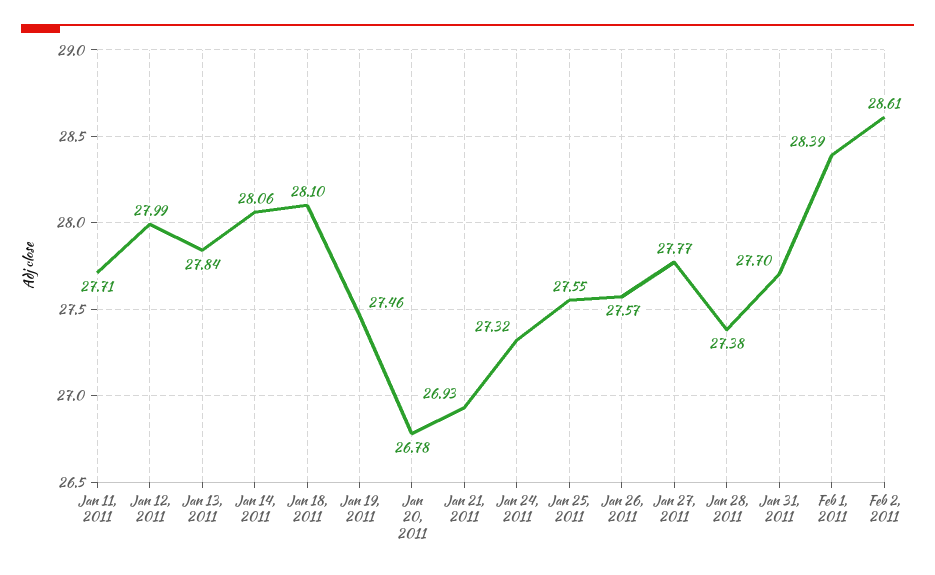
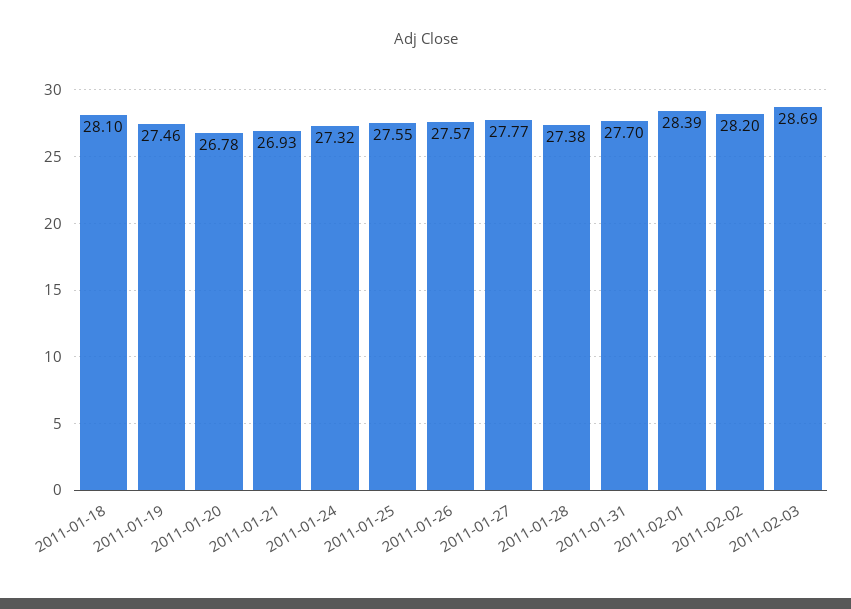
Jan 11, 2011: 27.71 -> none
Jan 12, 2011: 27.99 -> none
Jan 13, 2011: 27.84 -> none
Jan 14, 2011: 28.06 -> none
Feb 2, 2011: 28.61 -> 28.2
2011-02-03: none -> 28.69

